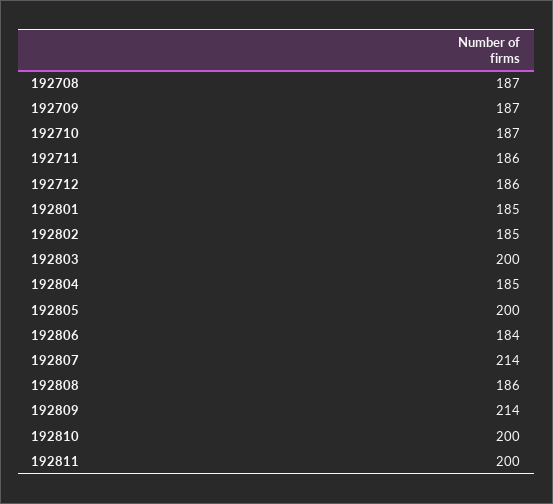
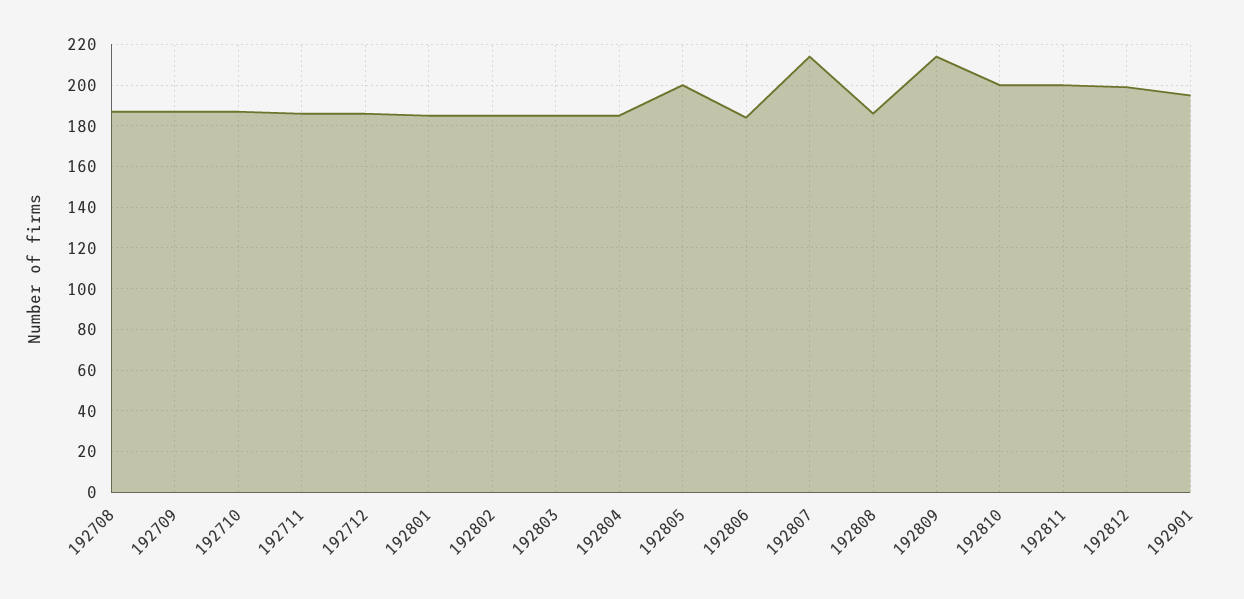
192803: 200 -> 185
192812: none -> 200
192901: none -> 195

